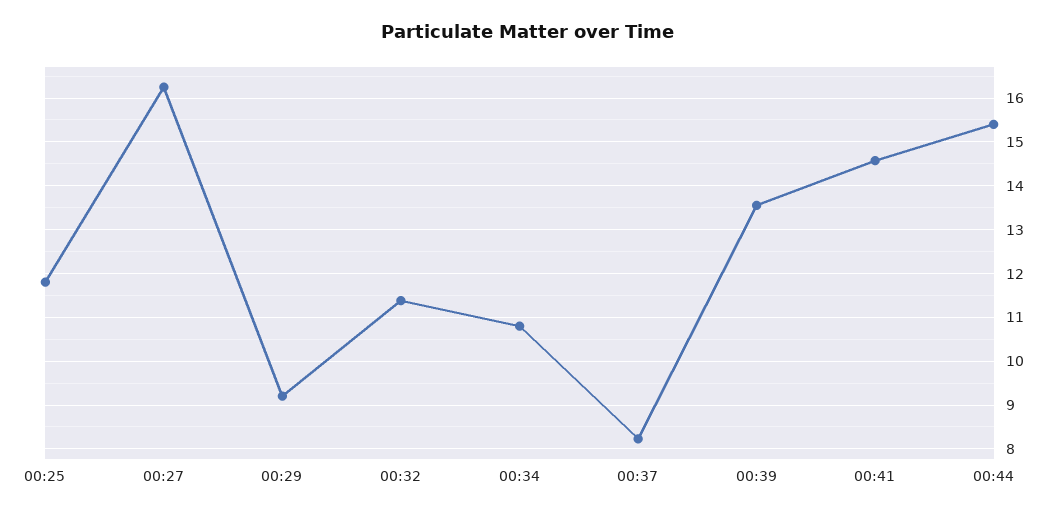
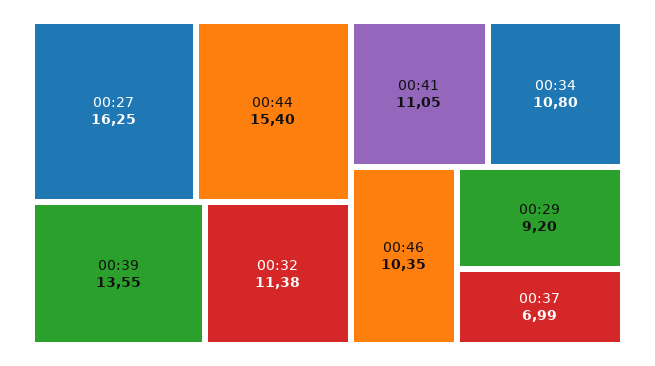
00:25: 11.8 -> none
00:37: 8.2 -> 6.99
00:41: 14.6 -> 11.05
00:46: none -> 10.35

